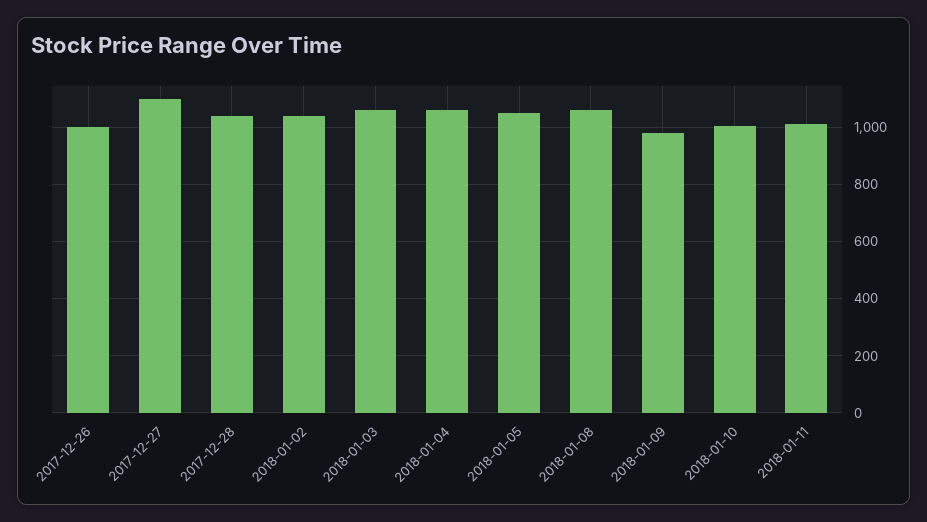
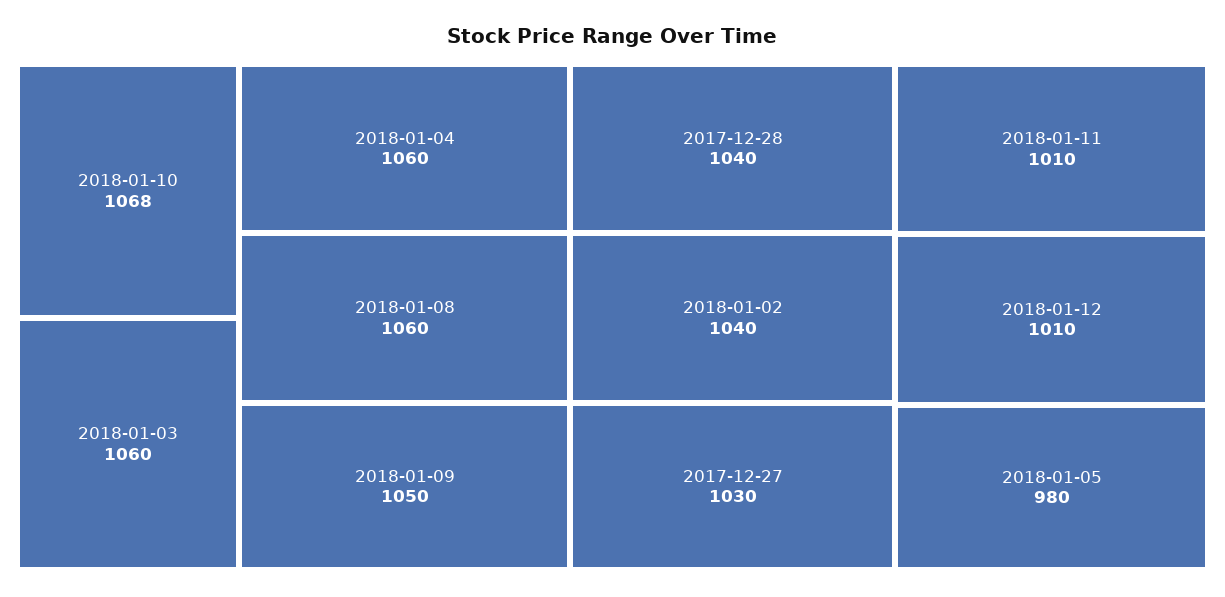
2017-12-26: 1000 -> none
2017-12-27: 1100 -> 1030
2018-01-05: 1050 -> 980
2018-01-09: 975 -> 1050
2018-01-10: 1000 -> 1068
2018-01-12: none -> 1010

